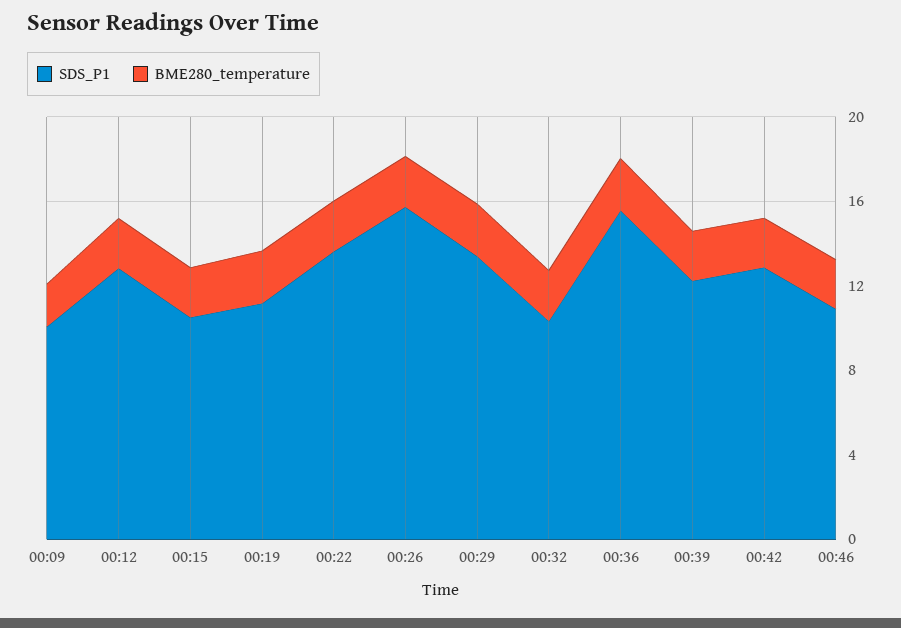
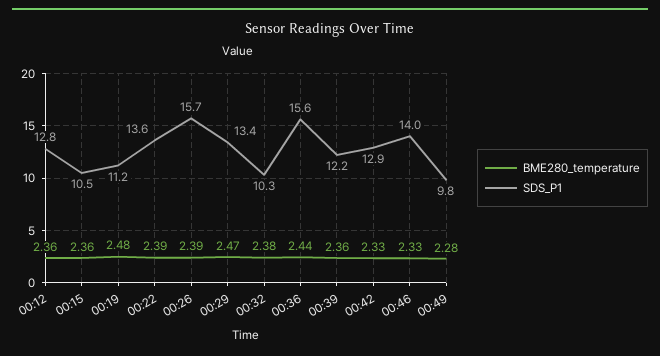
SDS_P1, 00:09: 10 -> none
BME280_temperature, 00:09: 2 -> none
SDS_P1, 00:46: 11 -> 14
BME280_temperature, 00:49: none -> 2.28
SDS_P1, 00:49: none -> 9.8

